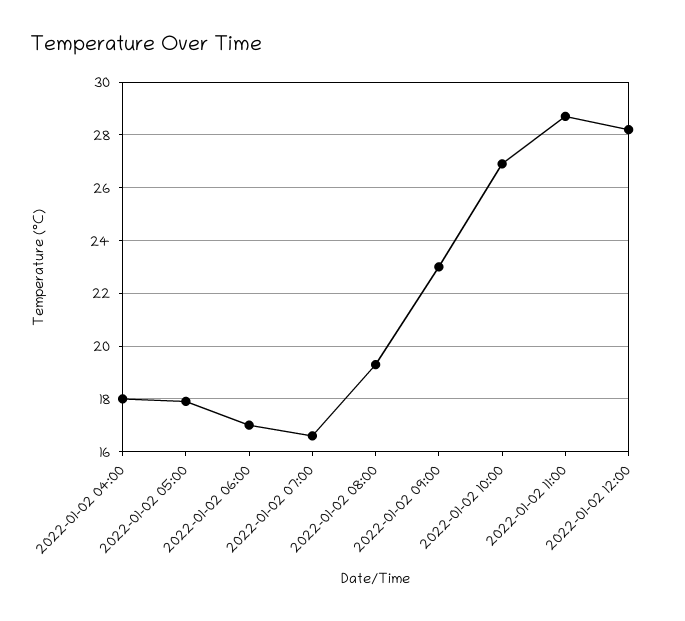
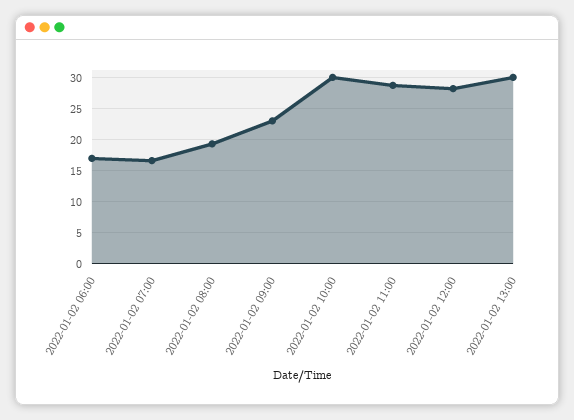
2022-01-02 04:00: 18 -> none
2022-01-02 05:00: 18 -> none
2022-01-02 10:00: 27 -> 30
2022-01-02 13:00: none -> 30

